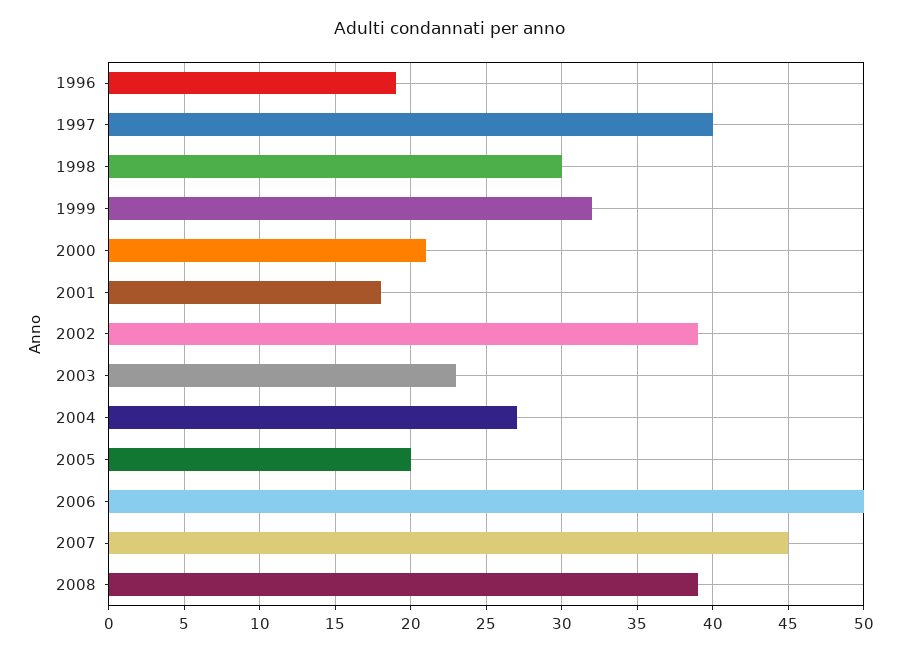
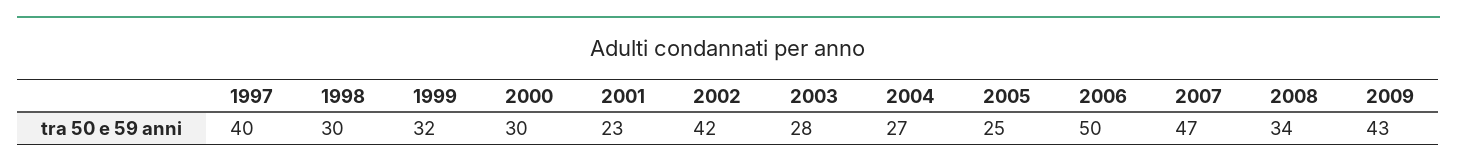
1996: 19 -> none
2000: 21 -> 30
2001: 18 -> 23
2002: 39 -> 42
2003: 23 -> 28
2005: 20 -> 25
2007: 45 -> 47
2008: 39 -> 34
2009: none -> 43

